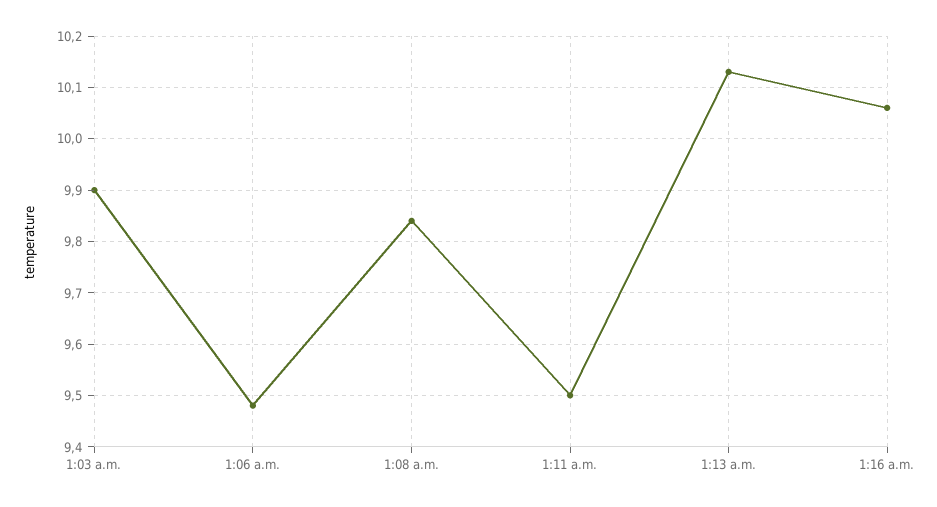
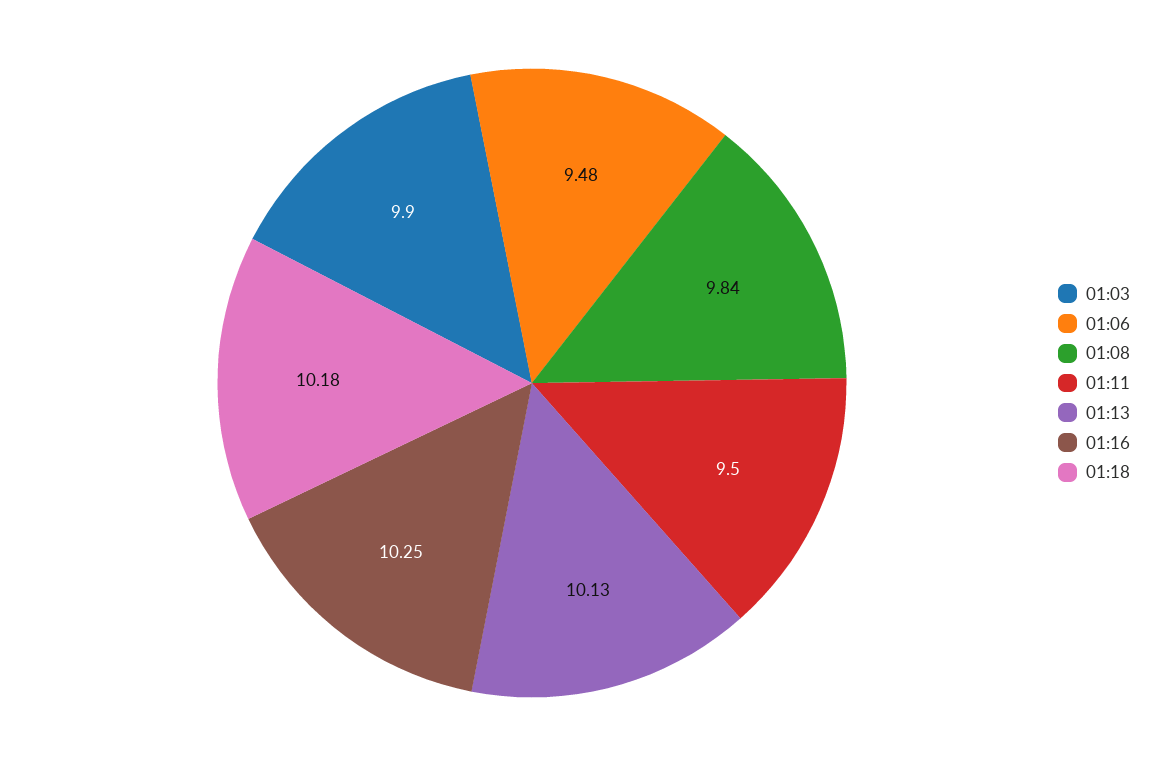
1:16 a.m.: 10.05 -> 10.25
01:18: none -> 10.18

